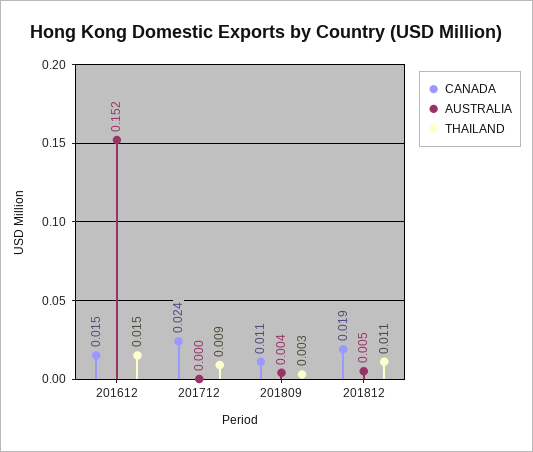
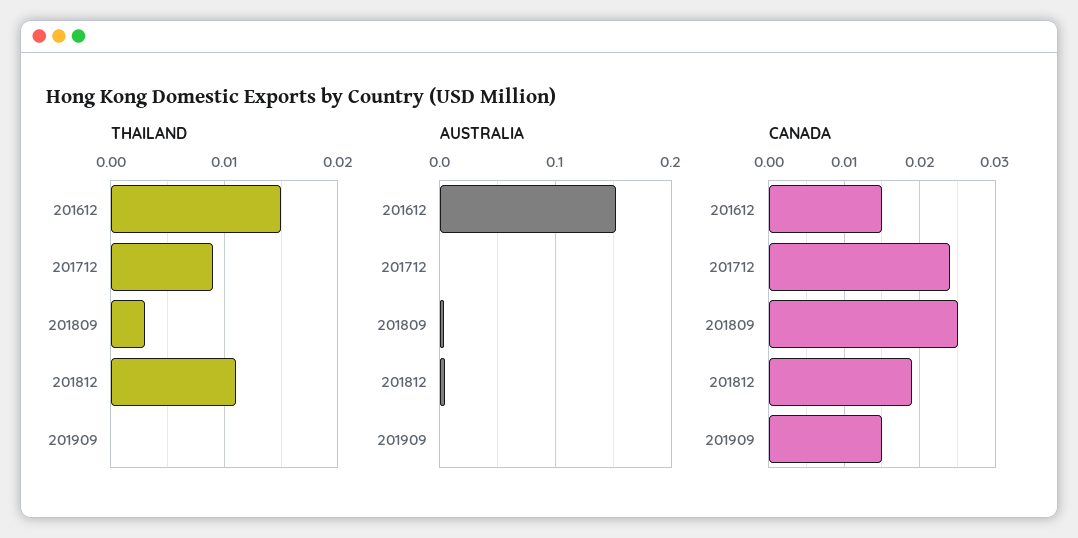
CANADA, 201809: 0.011 -> 0.025
THAILAND, 201909: none -> 0
AUSTRALIA, 201909: none -> 0
CANADA, 201909: none -> 0.015

